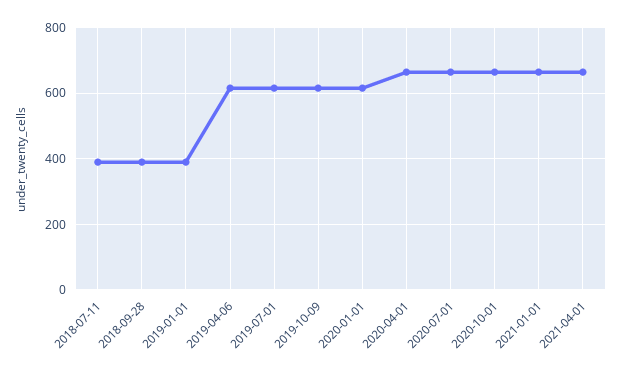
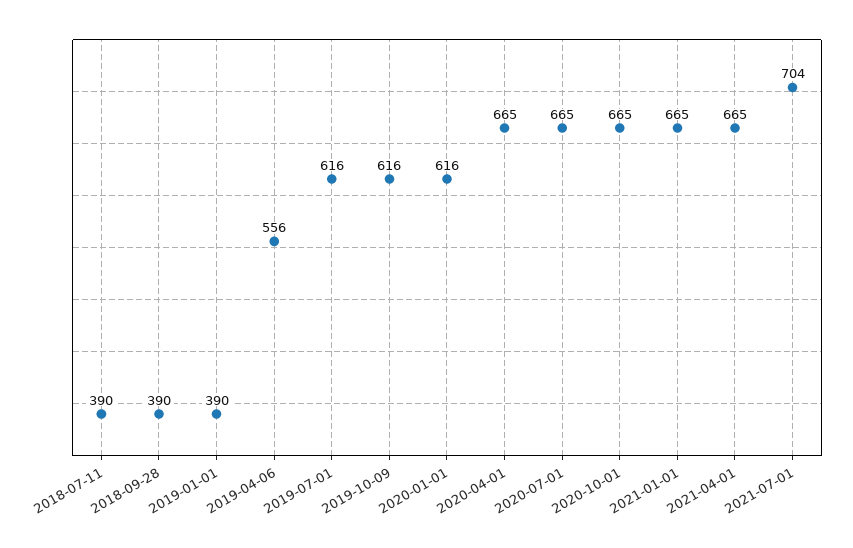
2019-04-06: 620 -> 556
2021-07-01: none -> 704

